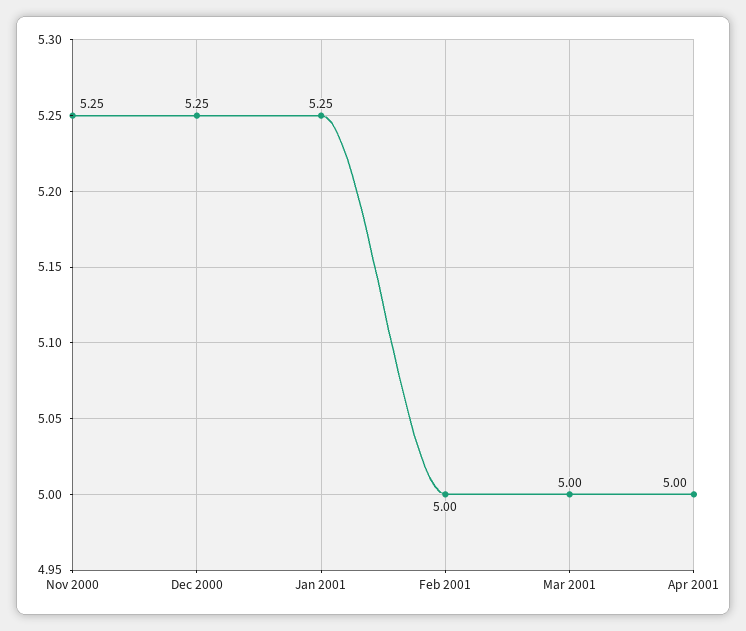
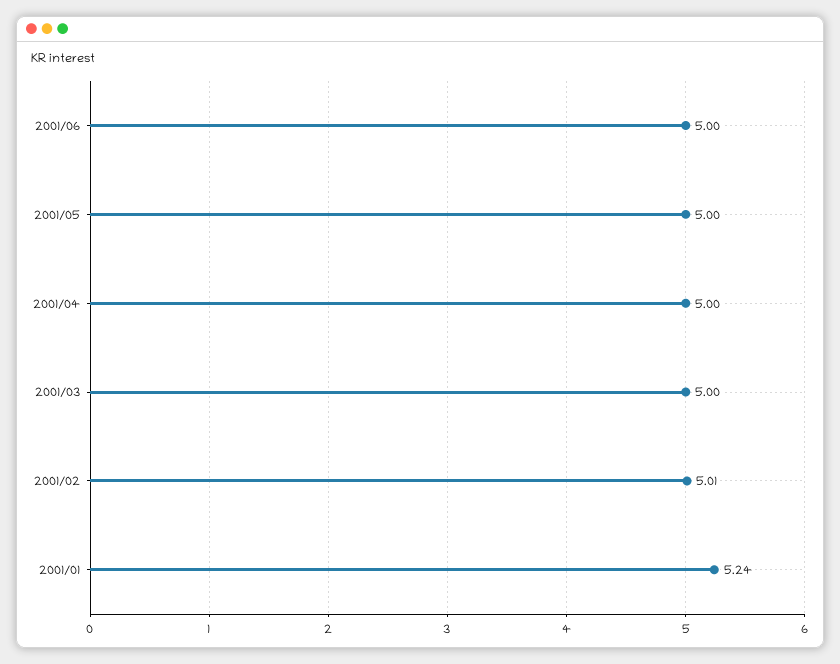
Nov 2000: 5.25 -> none
Dec 2000: 5.25 -> none
Jan 2001: 5.25 -> 5.24
Feb 2001: 5 -> 5.01
2001/06: none -> 5
2001/05: none -> 5

